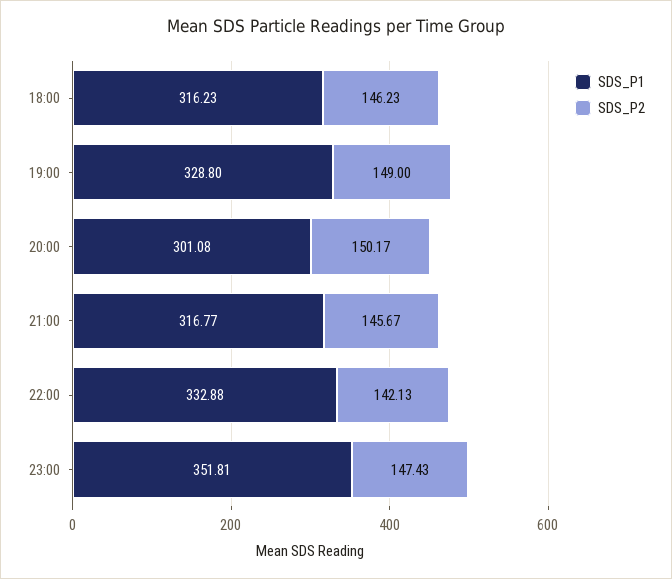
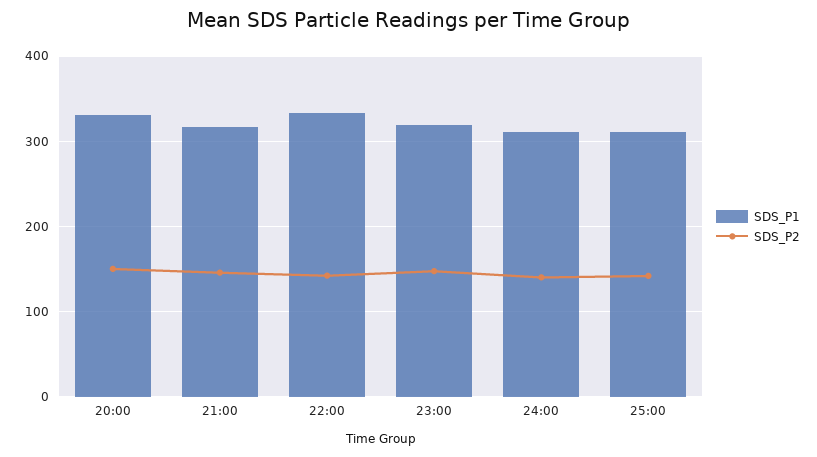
SDS_P1, 18:00: 316.23 -> none
SDS_P2, 18:00: 146.23 -> none
SDS_P1, 19:00: 328.8 -> none
SDS_P2, 19:00: 149 -> none
SDS_P1, 20:00: 301.08 -> 330
SDS_P1, 23:00: 351.81 -> 320
SDS_P1, 24:00: none -> 310
SDS_P2, 24:00: none -> 140
SDS_P1, 25:00: none -> 310
SDS_P2, 25:00: none -> 140

